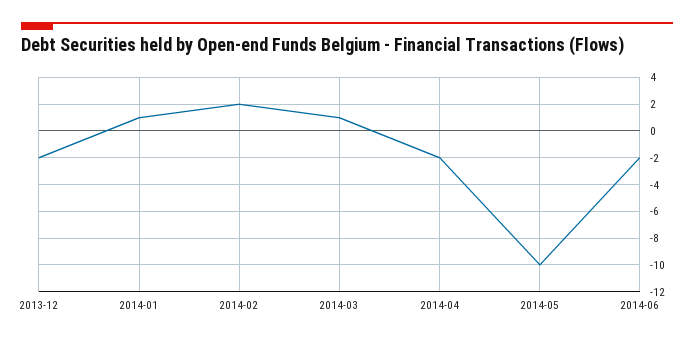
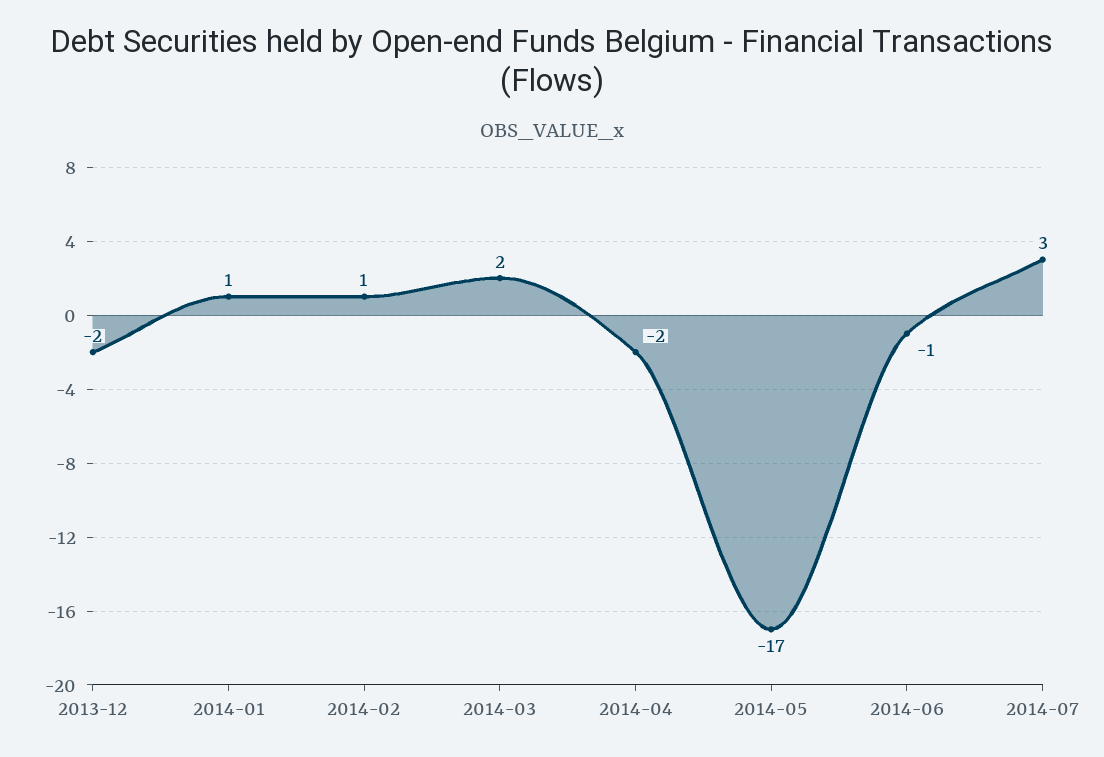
2014-02: 2 -> 1
2014-03: 1 -> 2
2014-05: -10 -> -17
2014-06: -2 -> -1
2014-07: none -> 3

